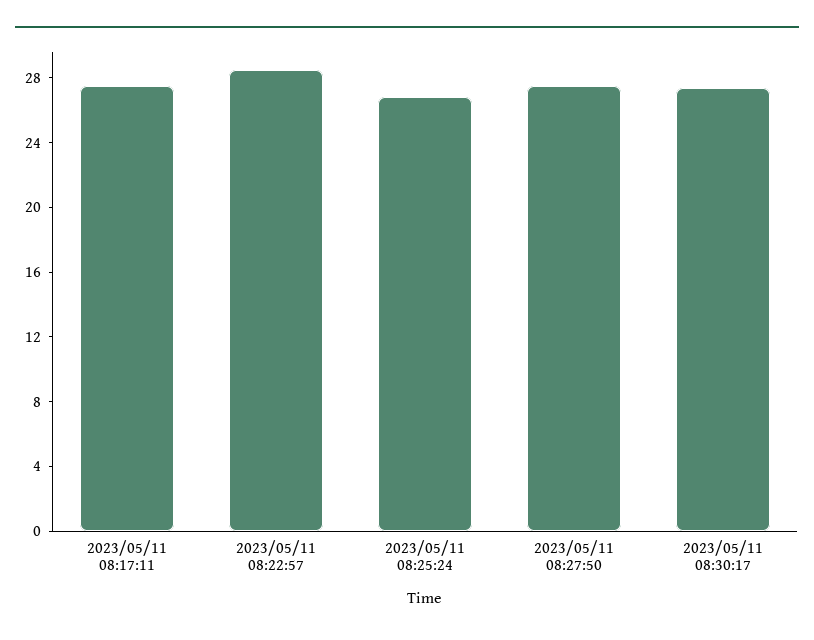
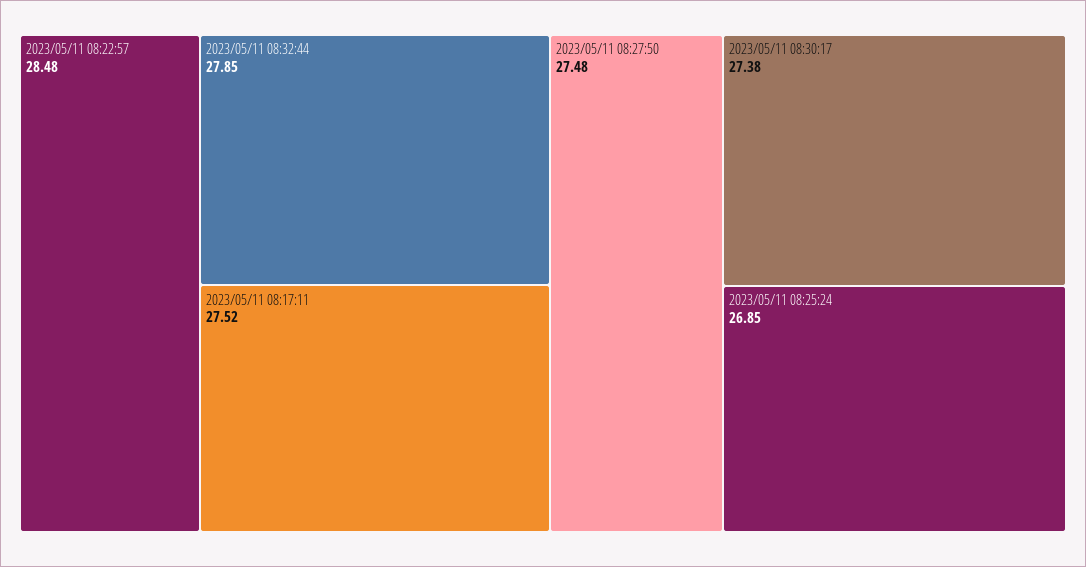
2023/05/11 08:32:44: none -> 27.85

